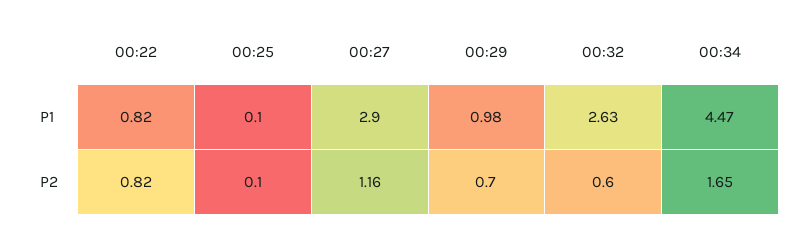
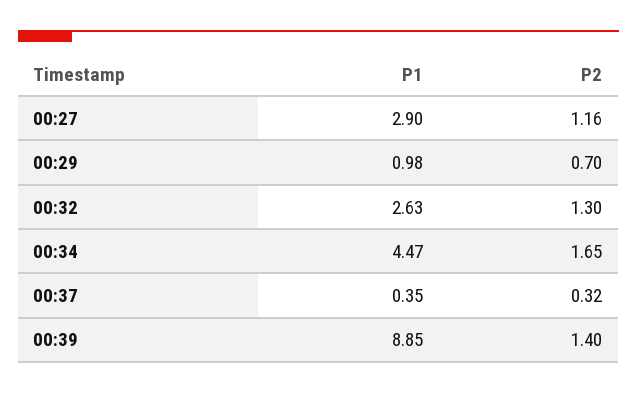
00:22, P1: 0.82 -> none
00:25, P1: 0.1 -> none
00:22, P2: 0.82 -> none
00:25, P2: 0.1 -> none
00:32, P2: 0.6 -> 1.3
00:37, P1: none -> 0.35
00:37, P2: none -> 0.32
00:39, P1: none -> 8.85
00:39, P2: none -> 1.4

